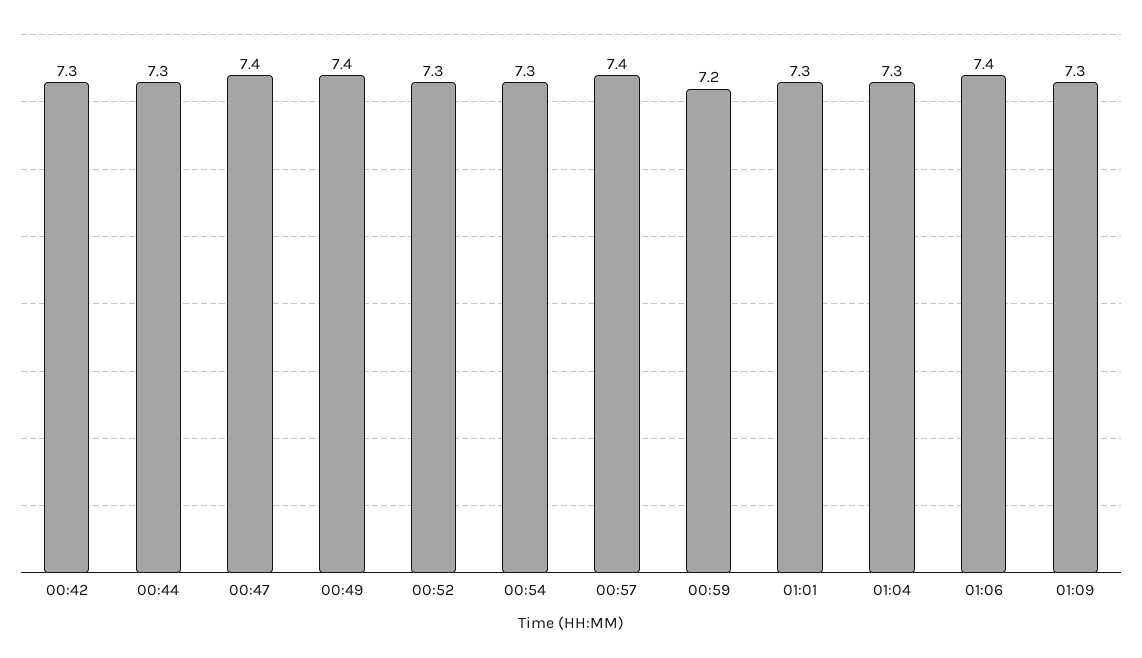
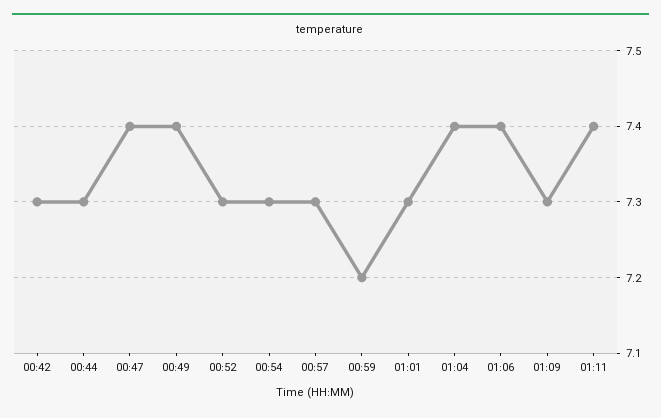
00:57: 7.4 -> 7.3
01:04: 7.3 -> 7.4
01:11: none -> 7.4

